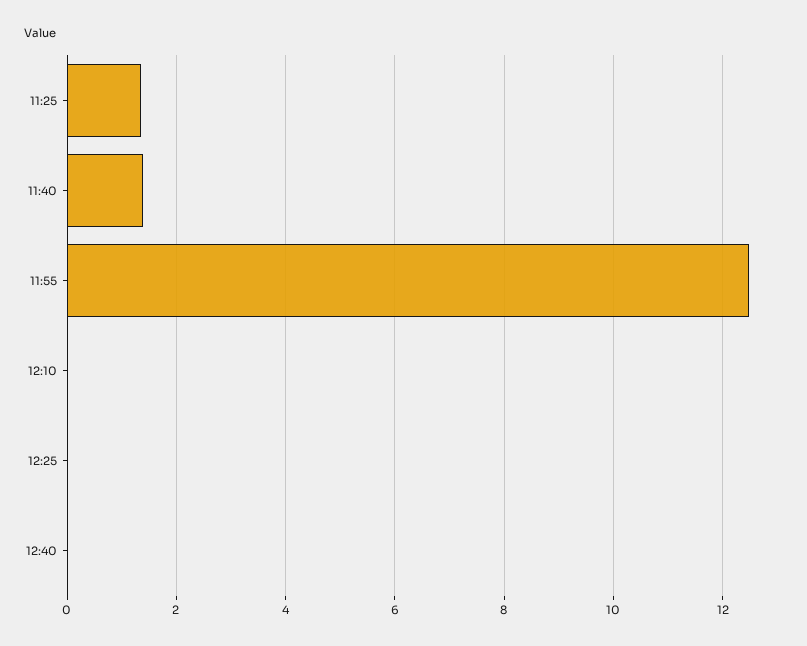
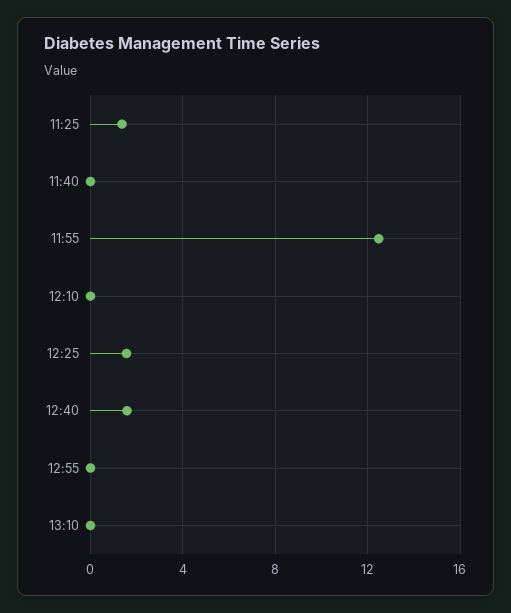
11:40: 1.4 -> 0
12:25: 0 -> 1.5
12:40: 0 -> 1.5
12:55: none -> 0
13:10: none -> 0

